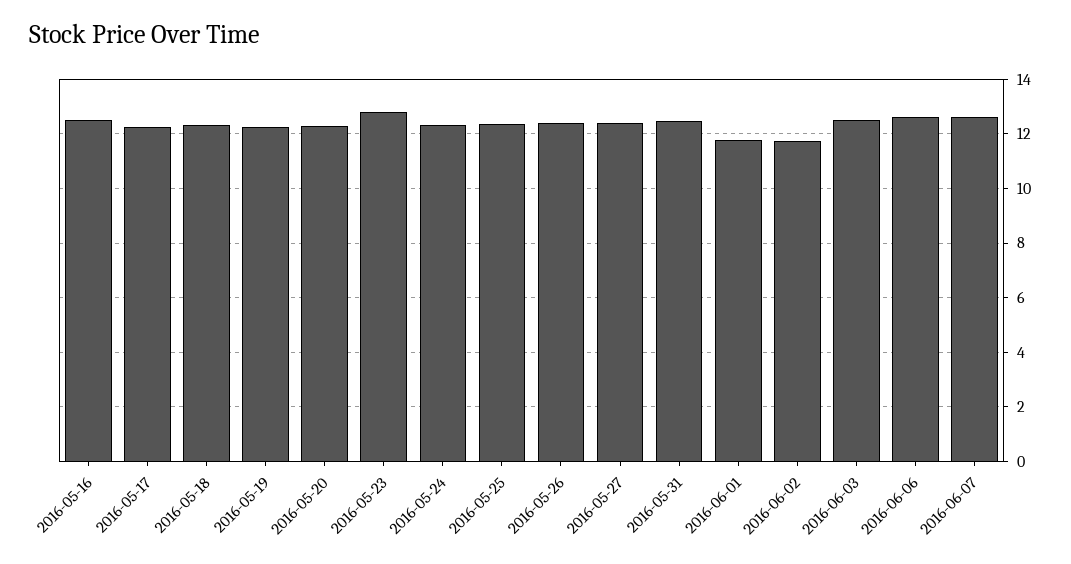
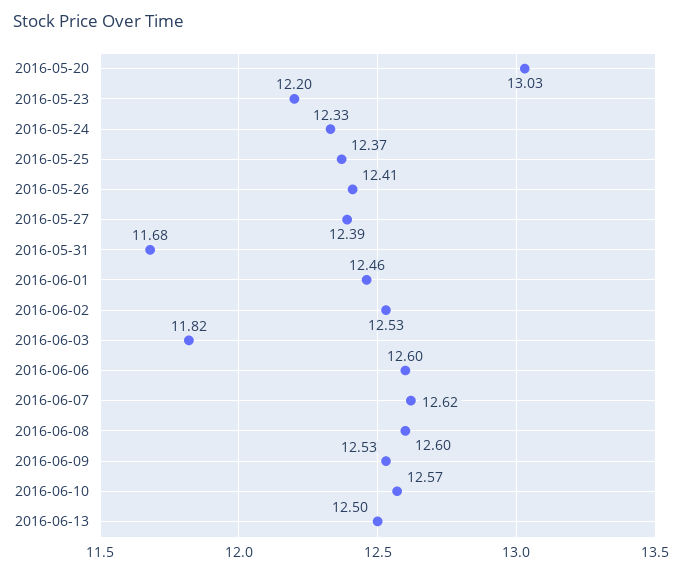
2016-05-16: 12.5 -> none
2016-05-17: 12.25 -> none
2016-05-18: 12.25 -> none
2016-05-19: 12.25 -> none
2016-05-20: 12.25 -> 13.03
2016-05-23: 12.75 -> 12.2
2016-05-31: 12.5 -> 11.68
2016-06-01: 11.75 -> 12.46
2016-06-02: 11.75 -> 12.53
2016-06-03: 12.5 -> 11.82
2016-06-08: none -> 12.6
2016-06-09: none -> 12.53
2016-06-10: none -> 12.57
2016-06-13: none -> 12.5

